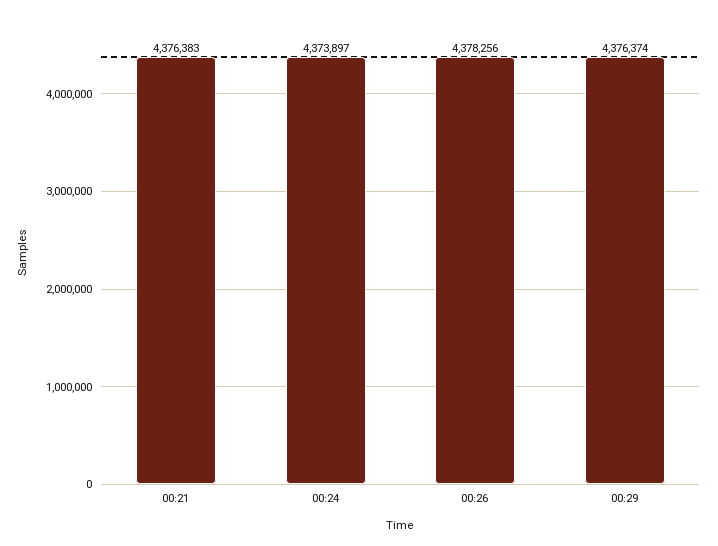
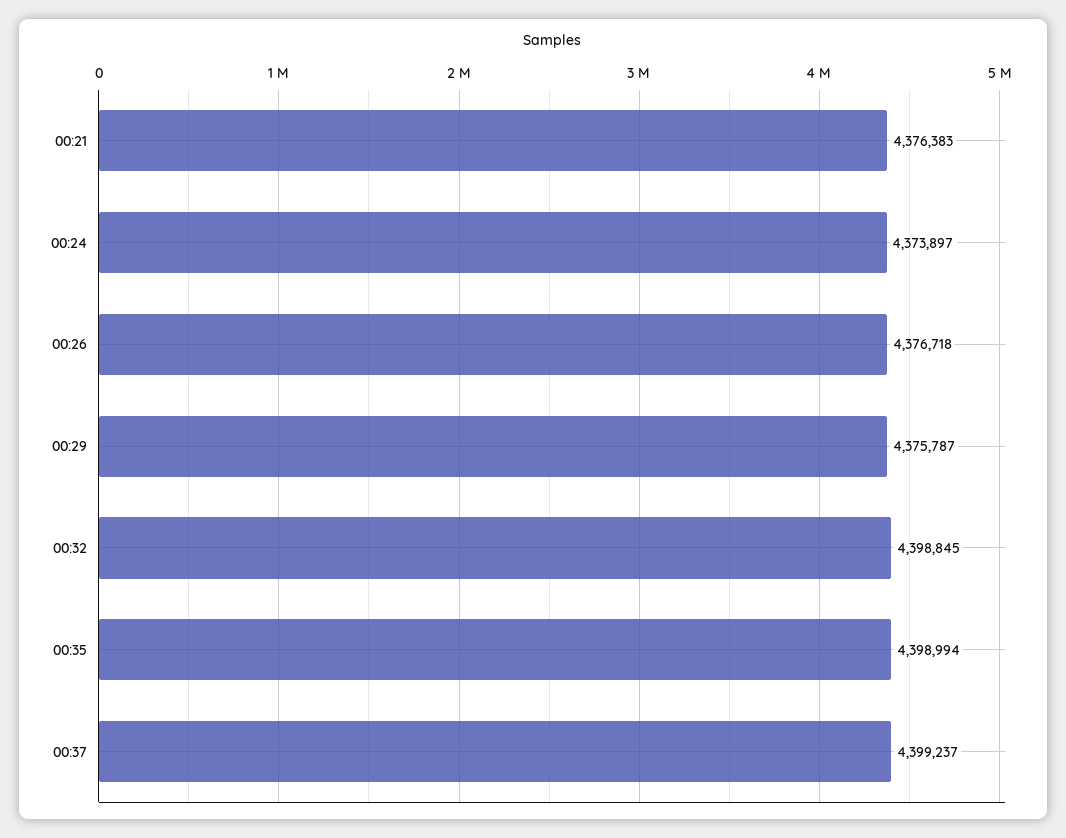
00:26: 4378256 -> 4376718
00:29: 4376374 -> 4375787
00:32: none -> 4398845
00:35: none -> 4398994
00:37: none -> 4399237

